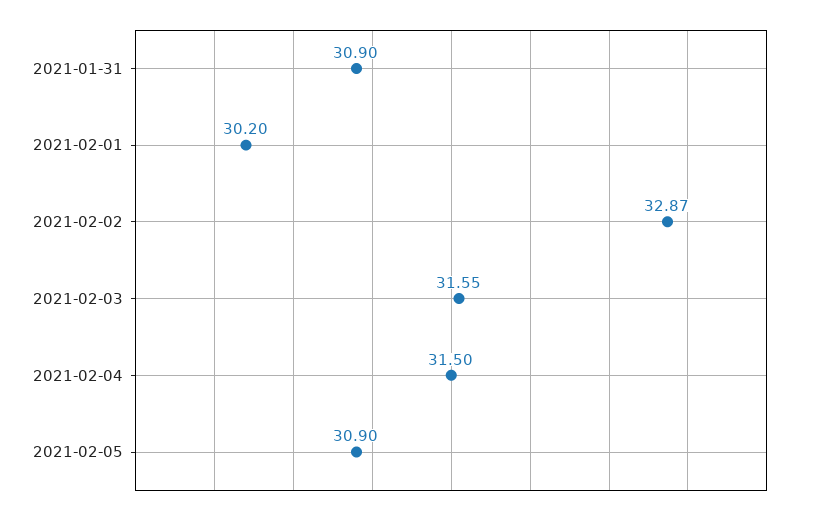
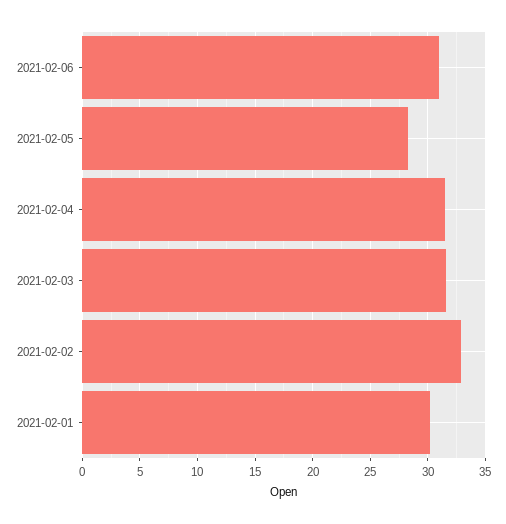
2021-01-31: 30.9 -> none
2021-02-05: 30.9 -> 28
2021-02-06: none -> 31

